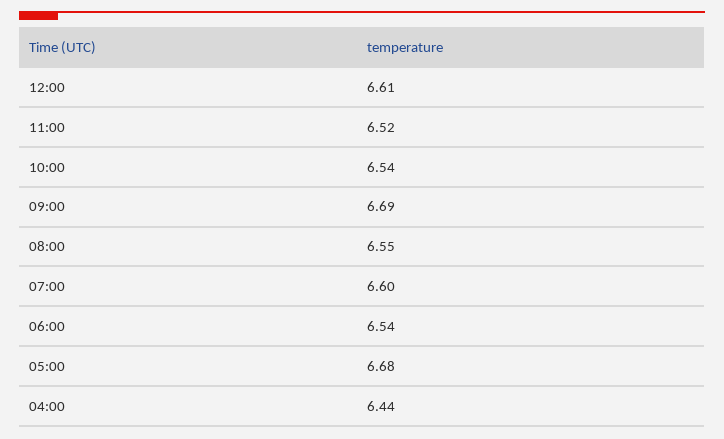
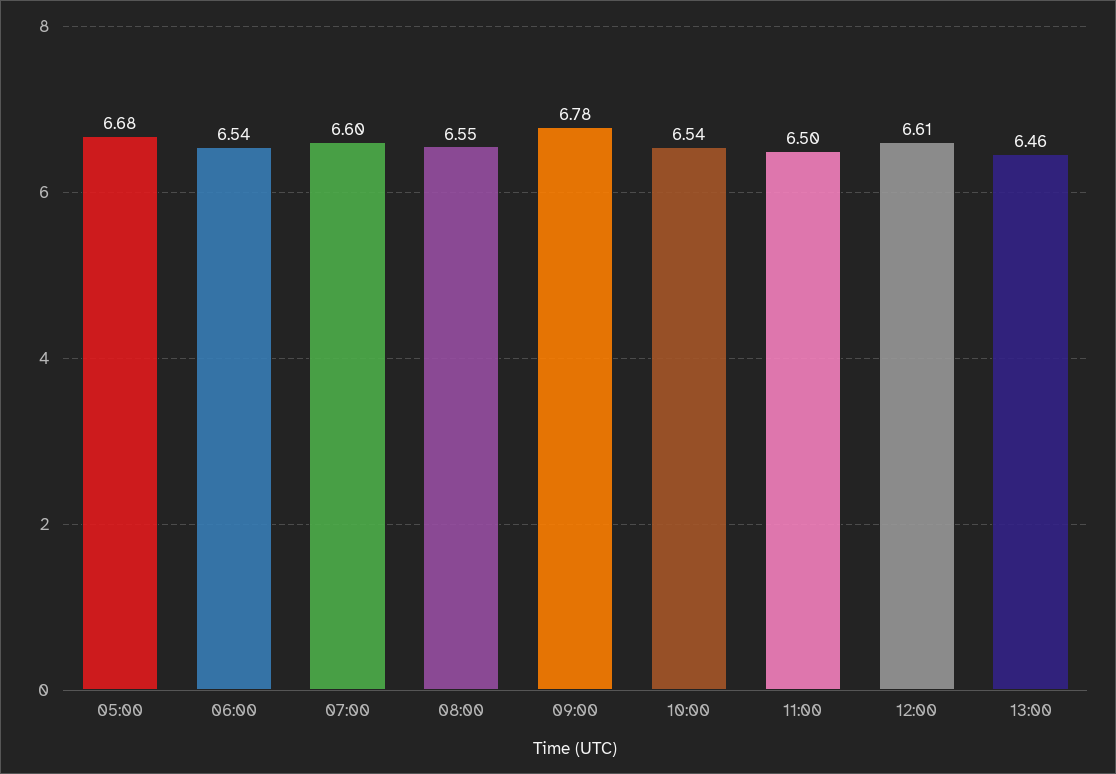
11:00: 6.52 -> 6.5
09:00: 6.69 -> 6.78
04:00: 6.44 -> none
13:00: none -> 6.46

